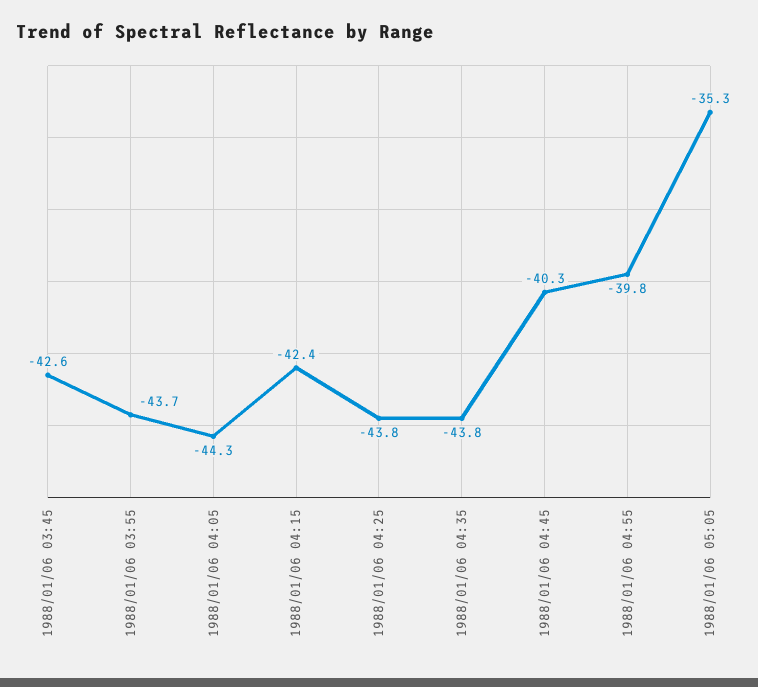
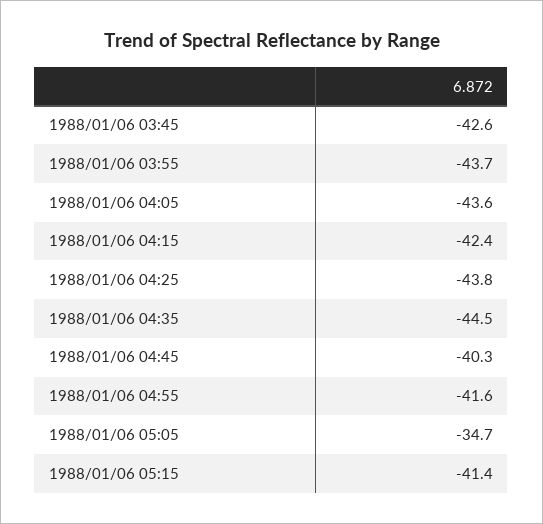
1988/01/06 04:05: -44.3 -> -43.6
1988/01/06 04:35: -43.8 -> -44.5
1988/01/06 04:55: -39.8 -> -41.6
1988/01/06 05:05: -35.3 -> -34.7
1988/01/06 05:15: none -> -41.4

